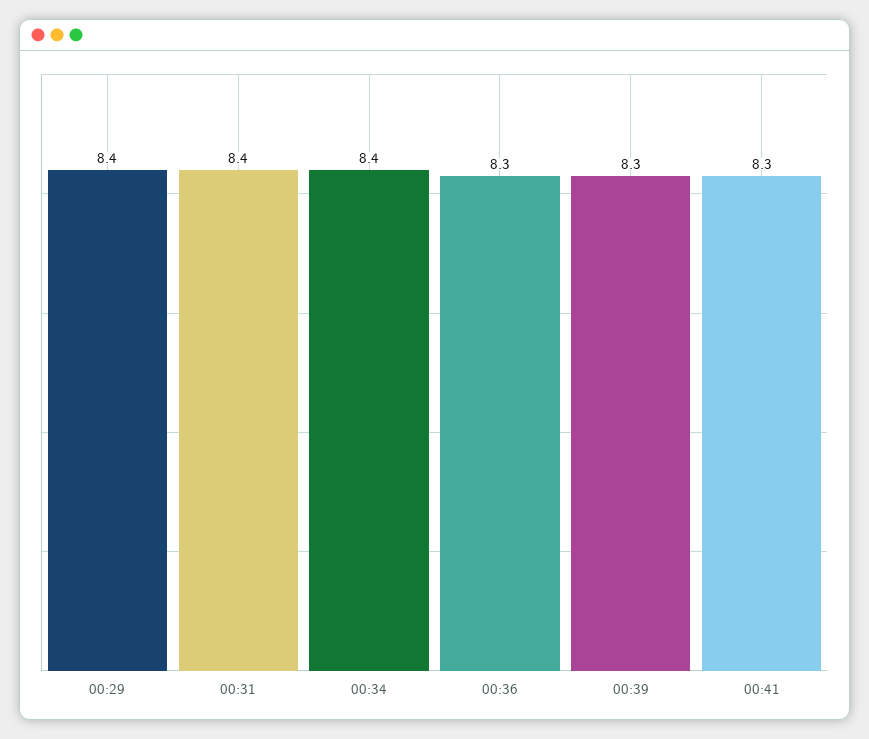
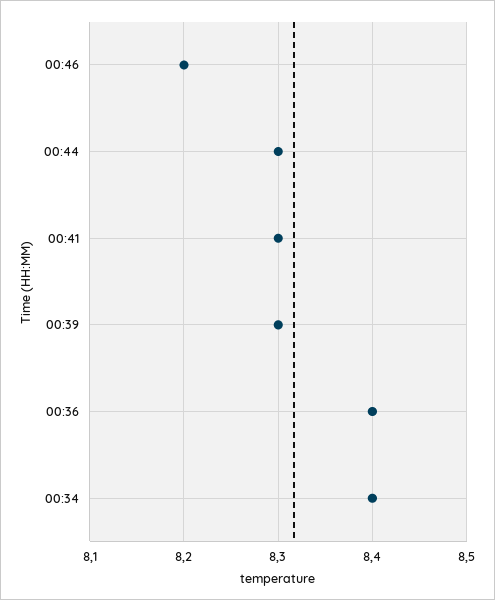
00:29: 8.4 -> none
00:31: 8.4 -> none
00:36: 8.3 -> 8.4
00:46: none -> 8.2
00:44: none -> 8.3

